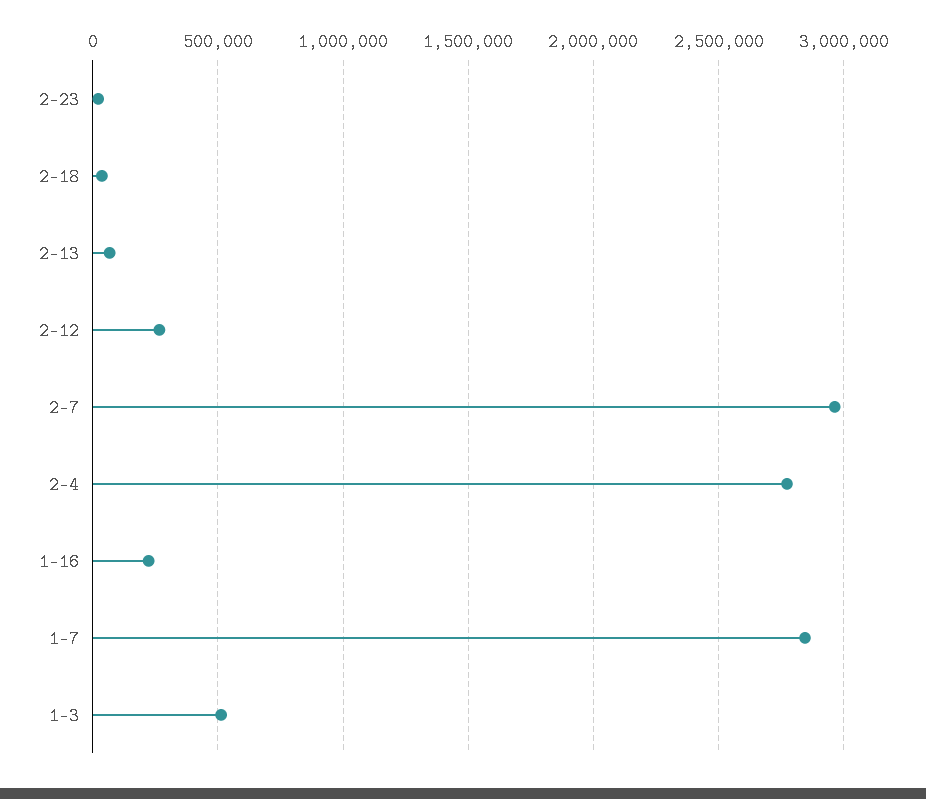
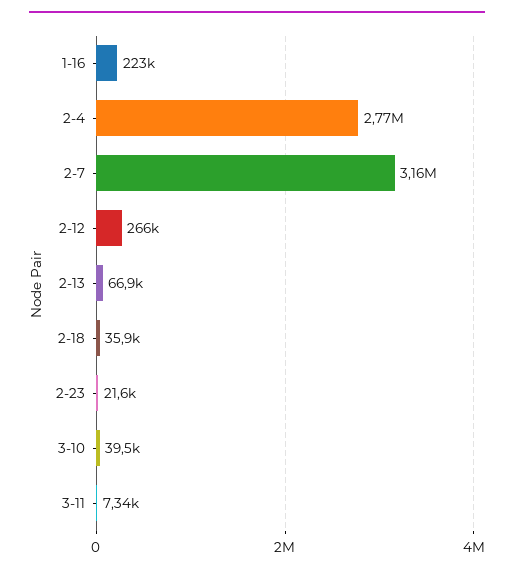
2-7: 2950000 -> 3160000
1-7: 2850000 -> none
1-3: 500000 -> none
3-10: none -> 39500
3-11: none -> 7340

